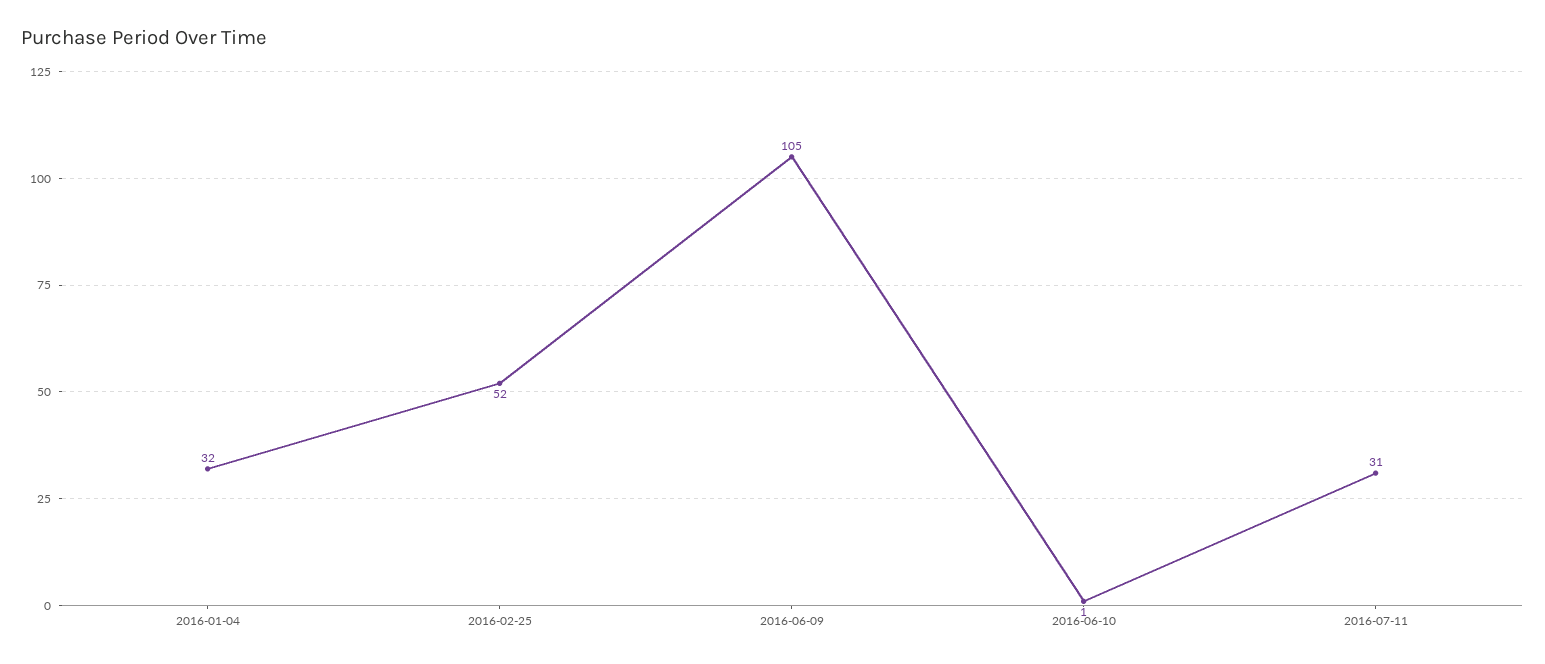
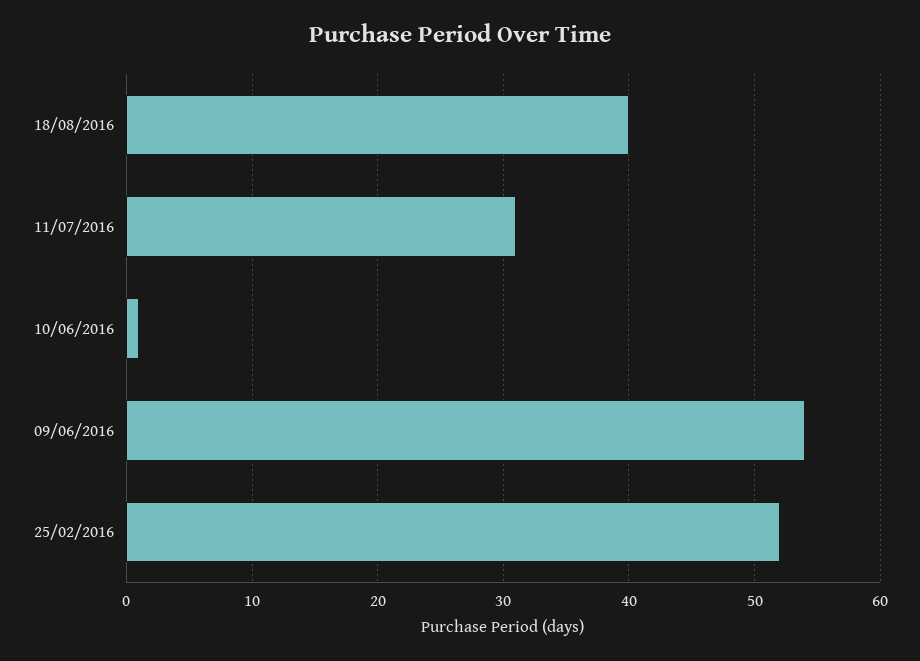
2016-01-04: 32 -> none
2016-06-09: 105 -> 54
18/08/2016: none -> 40

